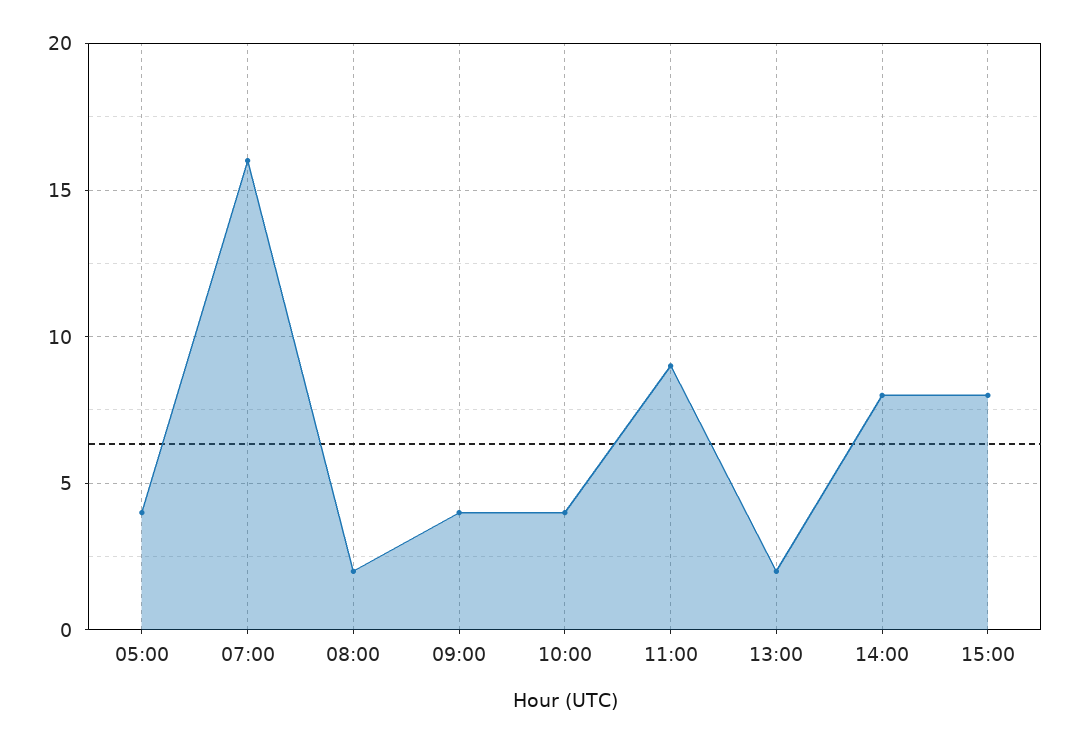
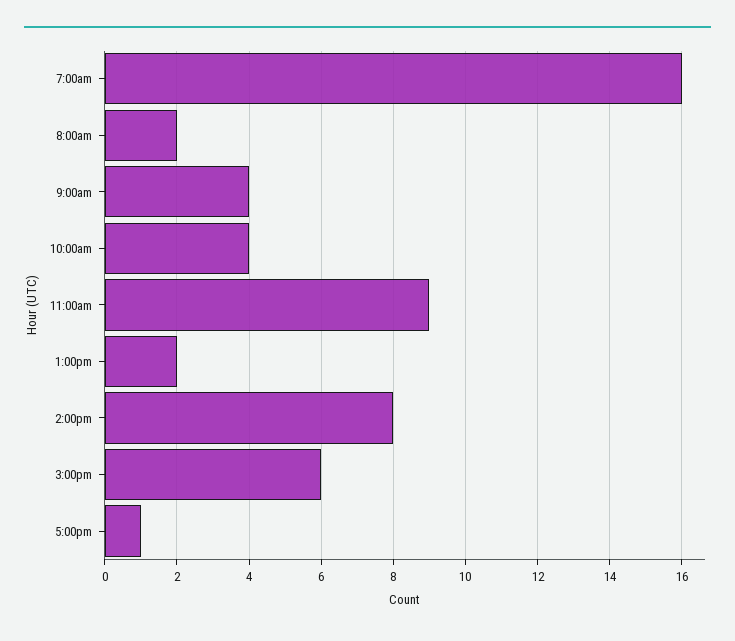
05:00: 4 -> none
15:00: 8 -> 6
5:00pm: none -> 1

